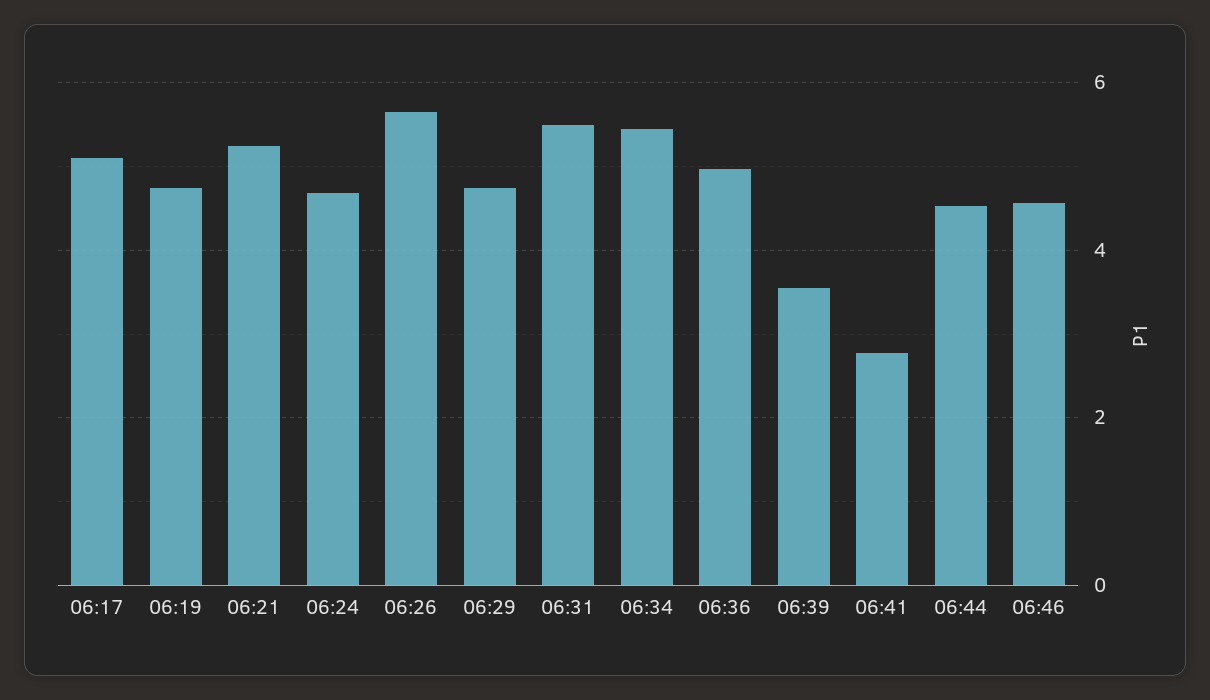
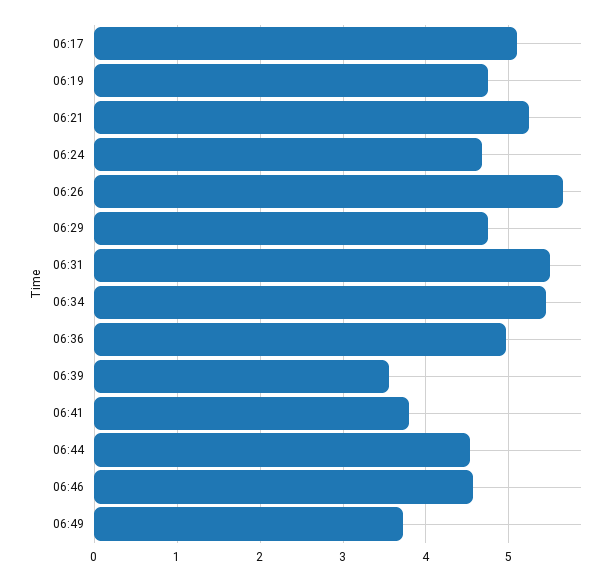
06:41: 2.8 -> 3.8
06:49: none -> 3.7

